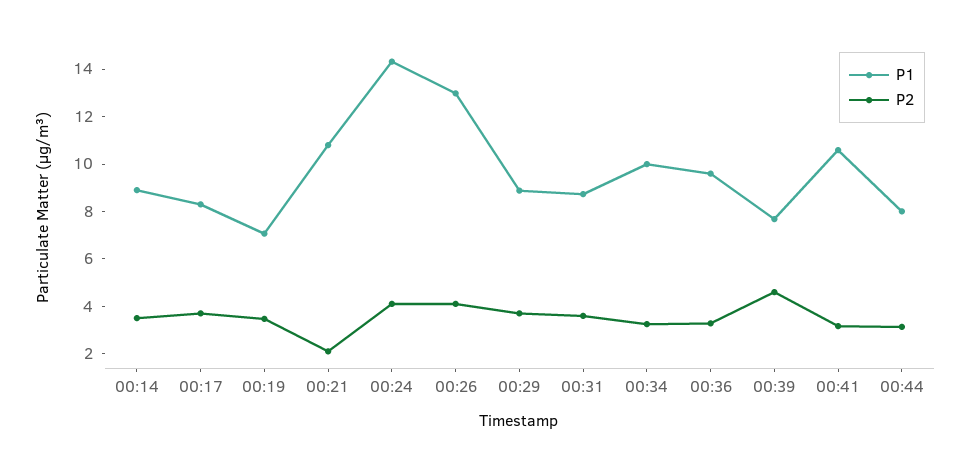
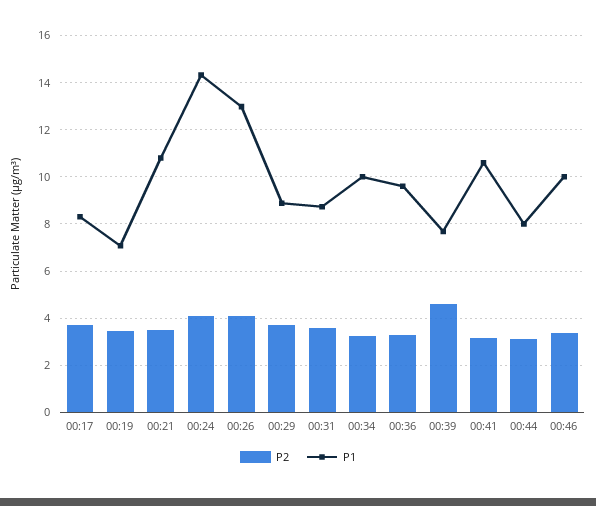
P1, 00:14: 9 -> none
P2, 00:14: 3.5 -> none
P2, 00:21: 2 -> 3.5
P2, 00:46: none -> 3.5
P1, 00:46: none -> 10

